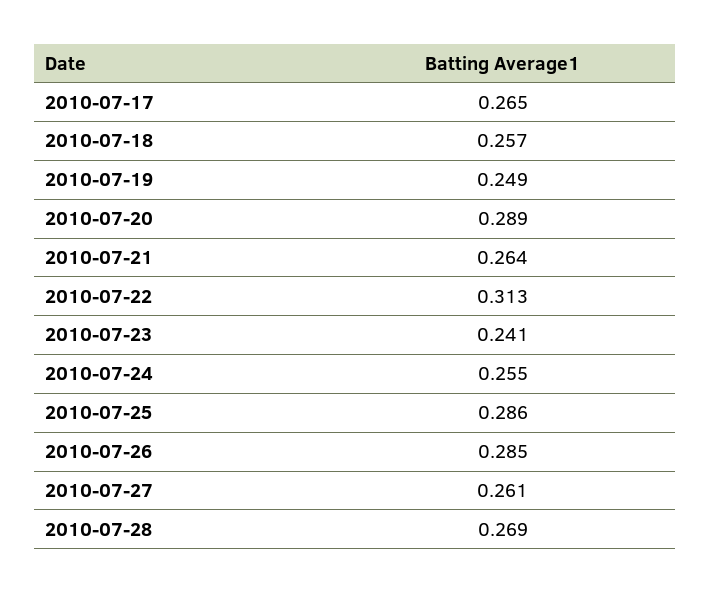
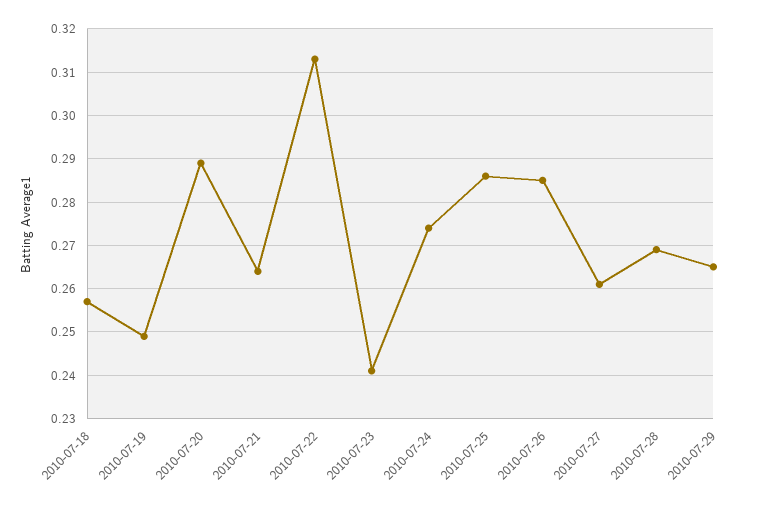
2010-07-17: 0.265 -> none
2010-07-24: 0.255 -> 0.275
2010-07-29: none -> 0.265

